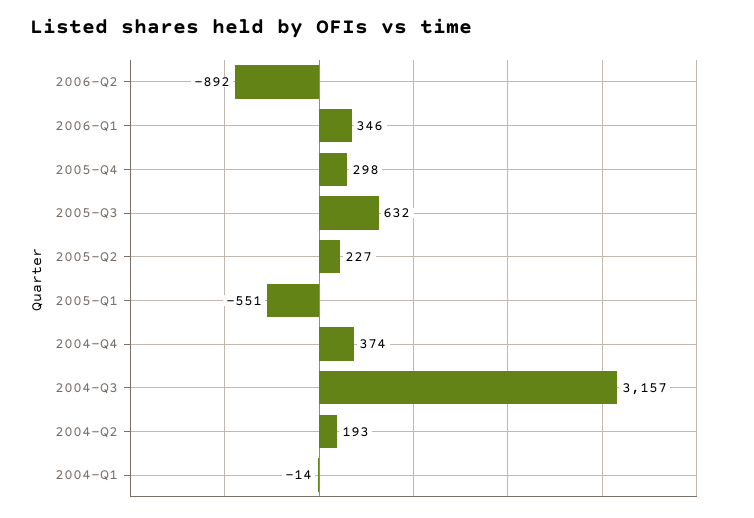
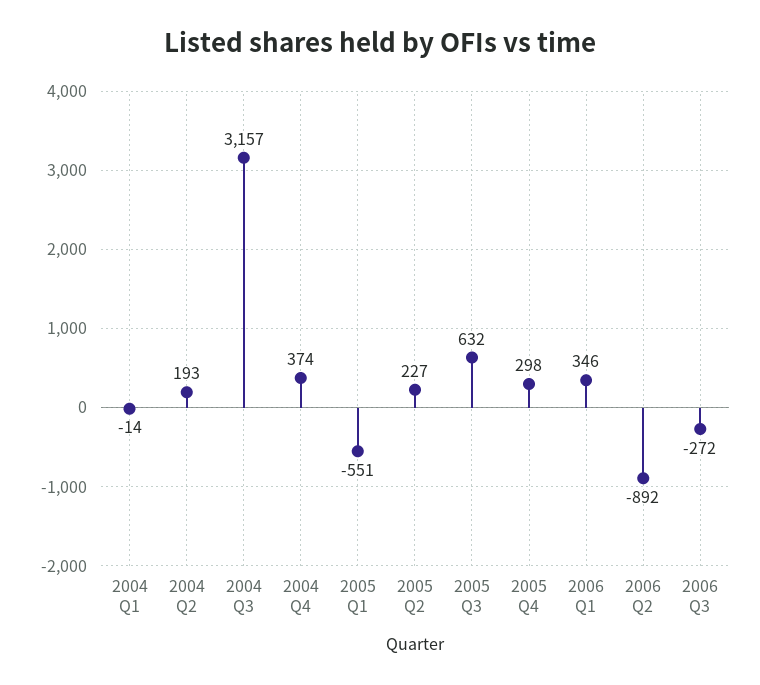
2006 Q3: none -> -272

